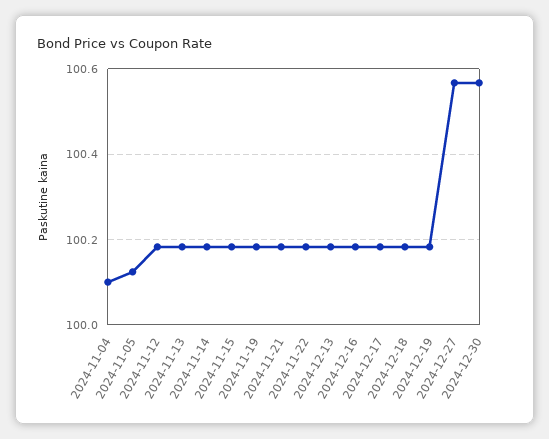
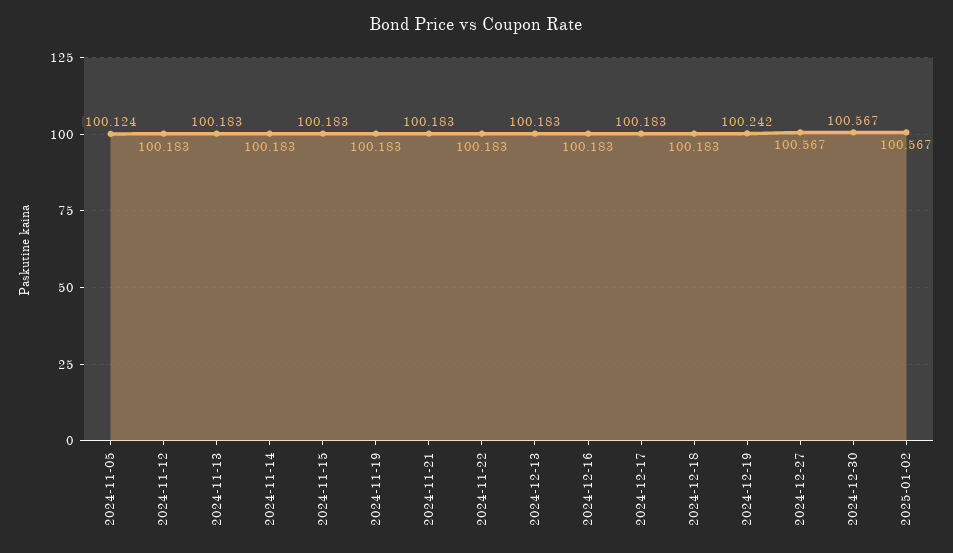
2024-11-04: 100.1 -> none
2024-12-19: 100.18 -> 100.242
2025-01-02: none -> 100.567

